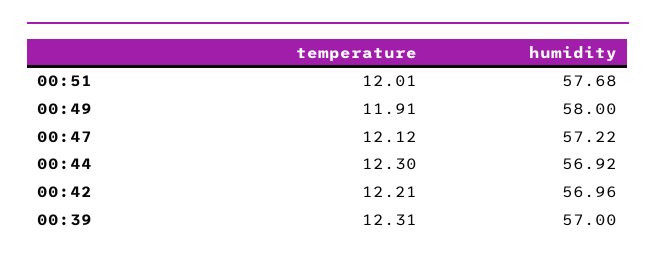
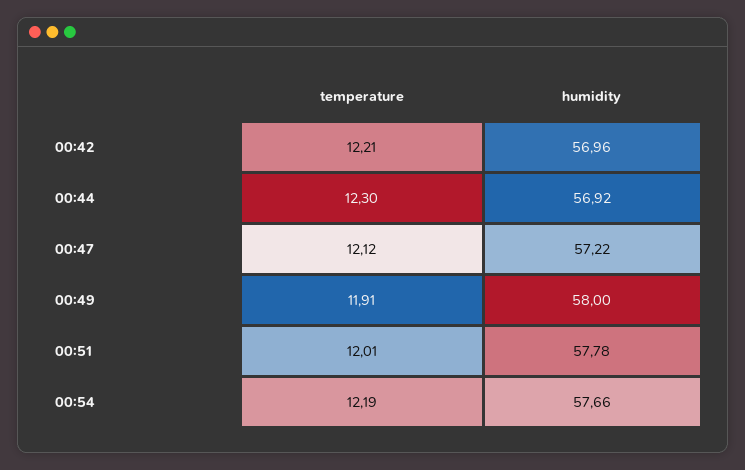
humidity, 00:51: 57.68 -> 57.78
temperature, 00:39: 12.31 -> none
humidity, 00:39: 57 -> none
temperature, 00:54: none -> 12.19
humidity, 00:54: none -> 57.66

